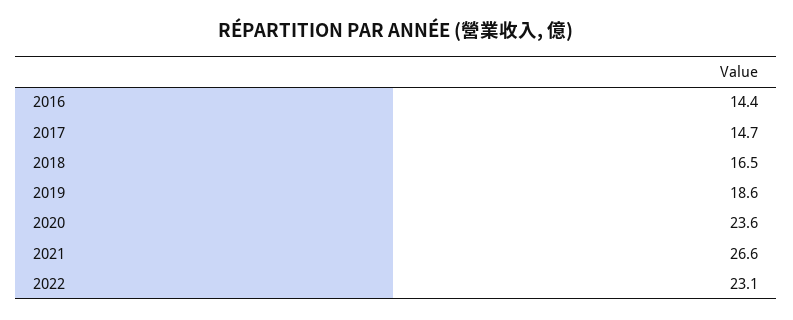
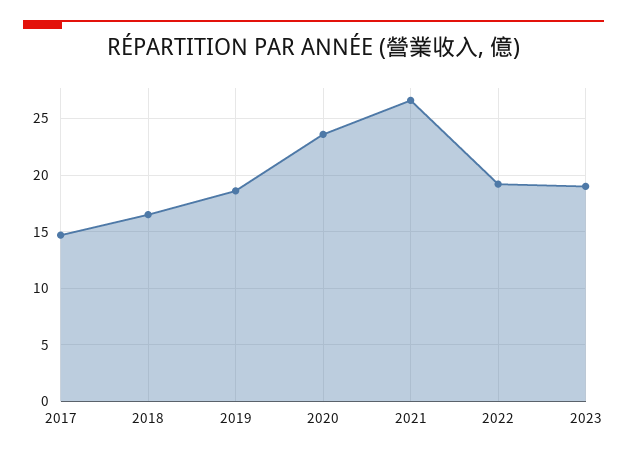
2016: 14.4 -> none
2022: 23.1 -> 19
2023: none -> 19

